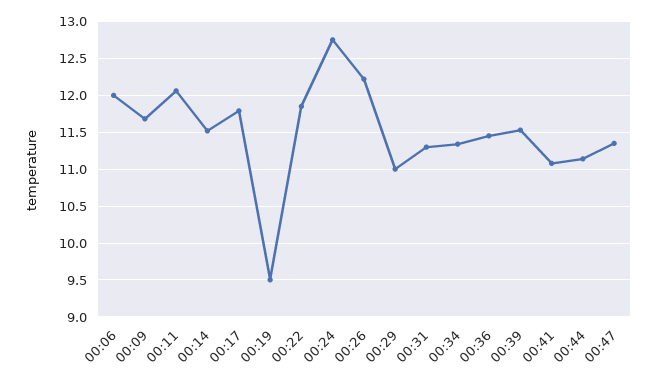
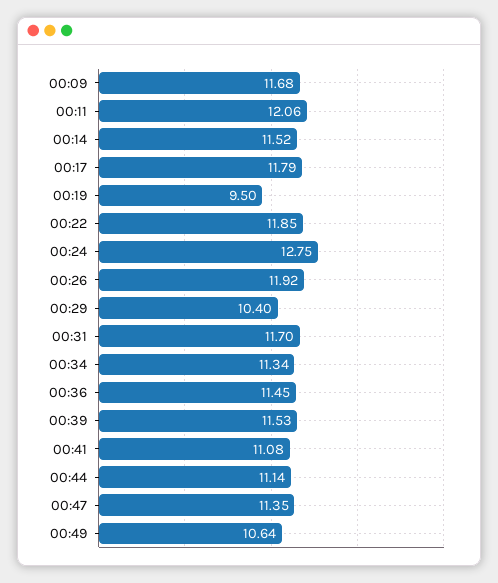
00:06: 12 -> none
00:26: 12.2 -> 11.92
00:29: 11 -> 10.4
00:31: 11.3 -> 11.7
00:49: none -> 10.64

